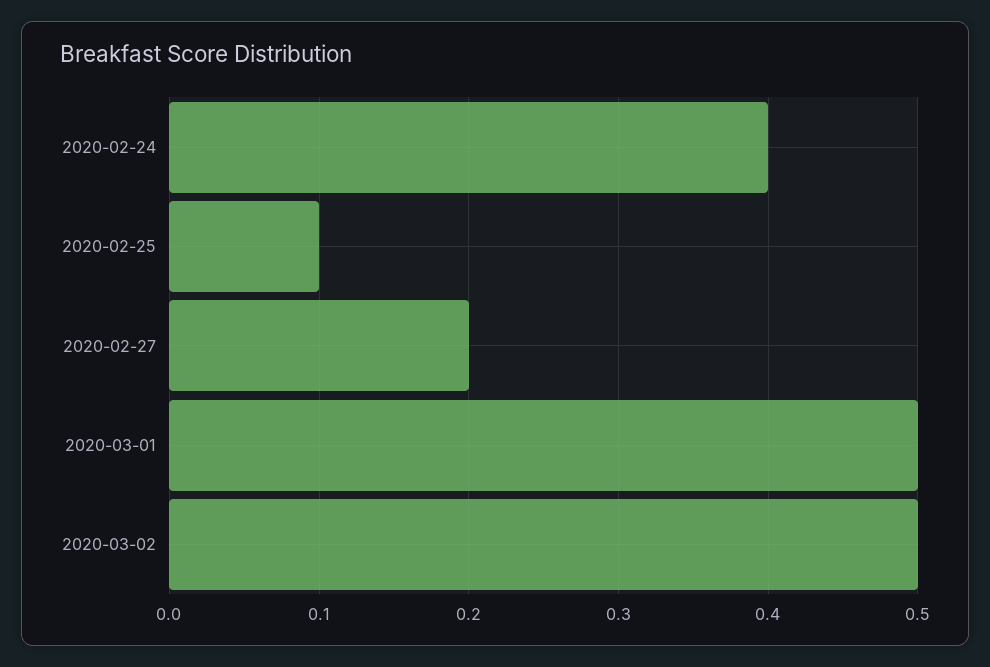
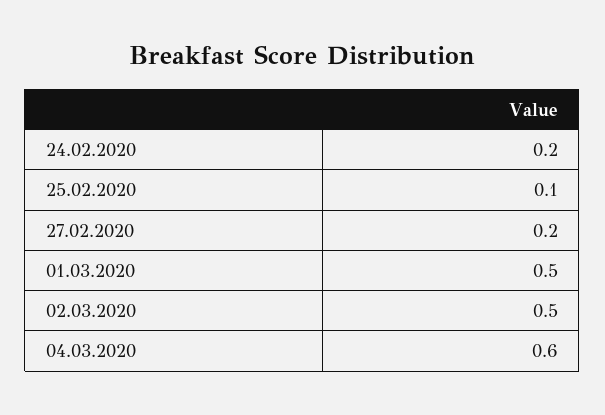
2020-02-24: 0.4 -> 0.2
04.03.2020: none -> 0.6

